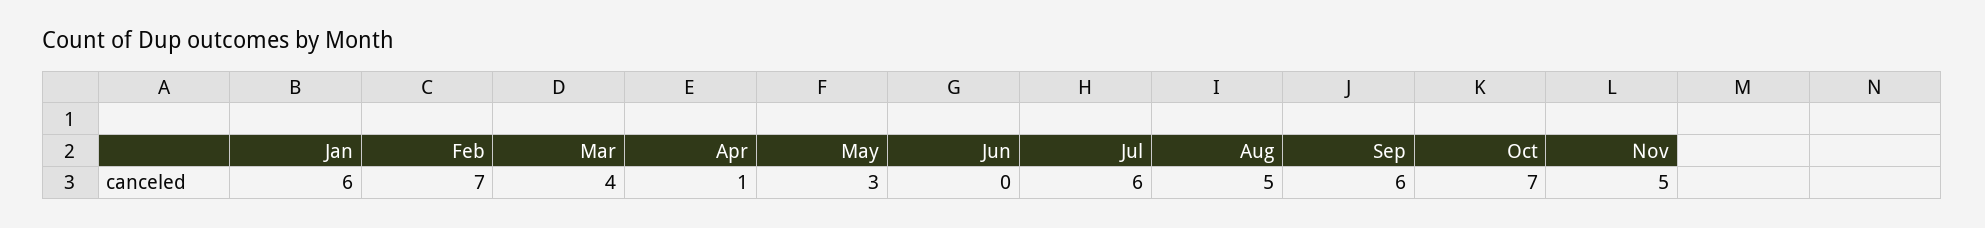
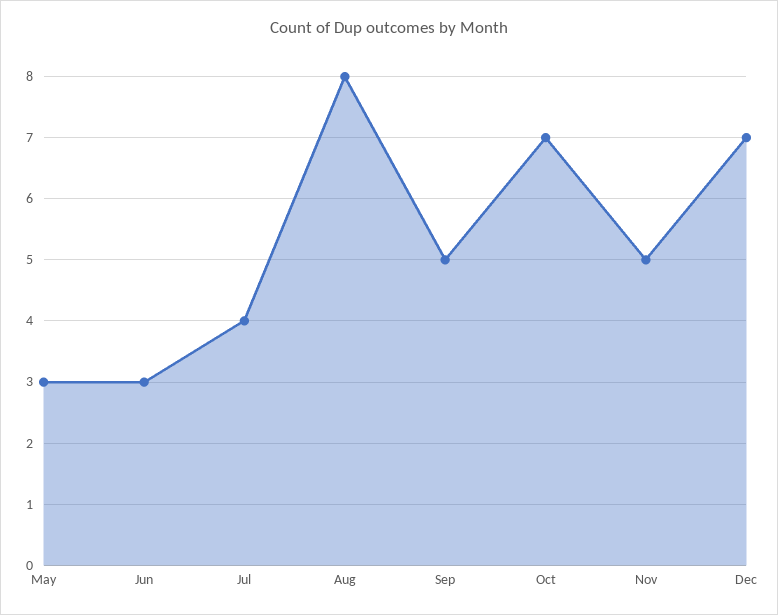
Jan: 6 -> none
Feb: 7 -> none
Mar: 4 -> none
Apr: 1 -> none
Jun: 0 -> 3
Jul: 6 -> 4
Aug: 5 -> 8
Sep: 6 -> 5
Dec: none -> 7

